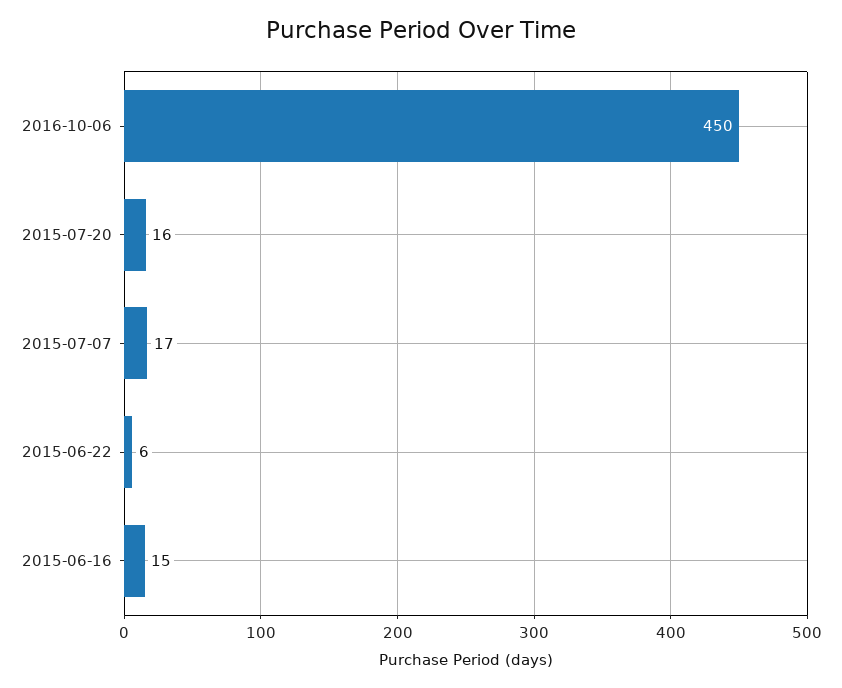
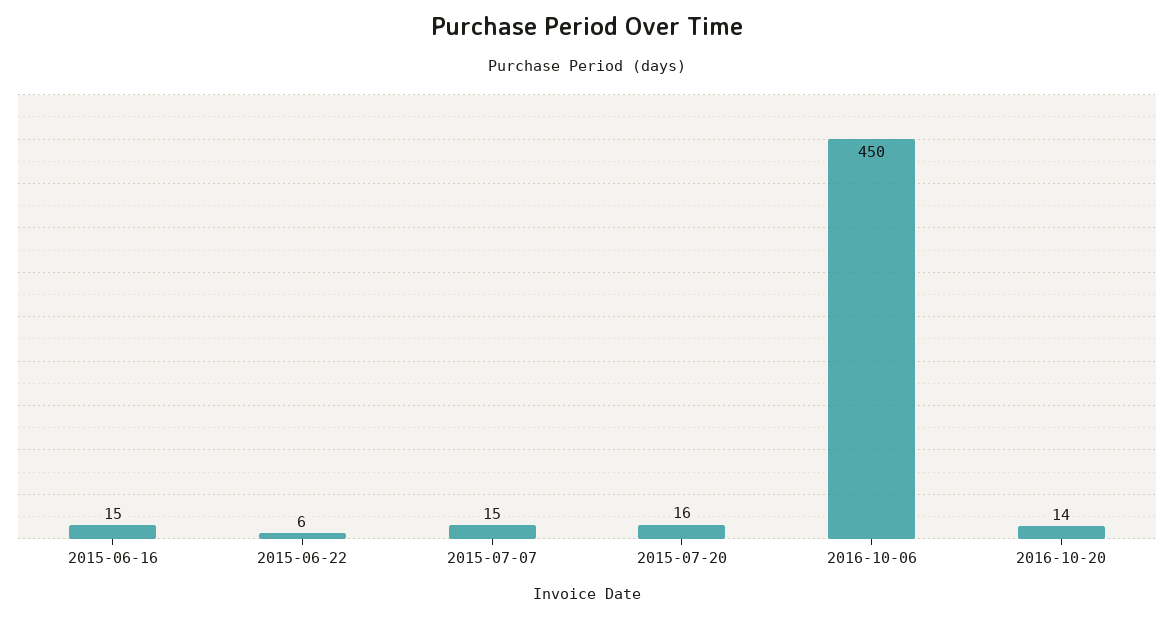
2015-07-07: 17 -> 15
2016-10-20: none -> 14

